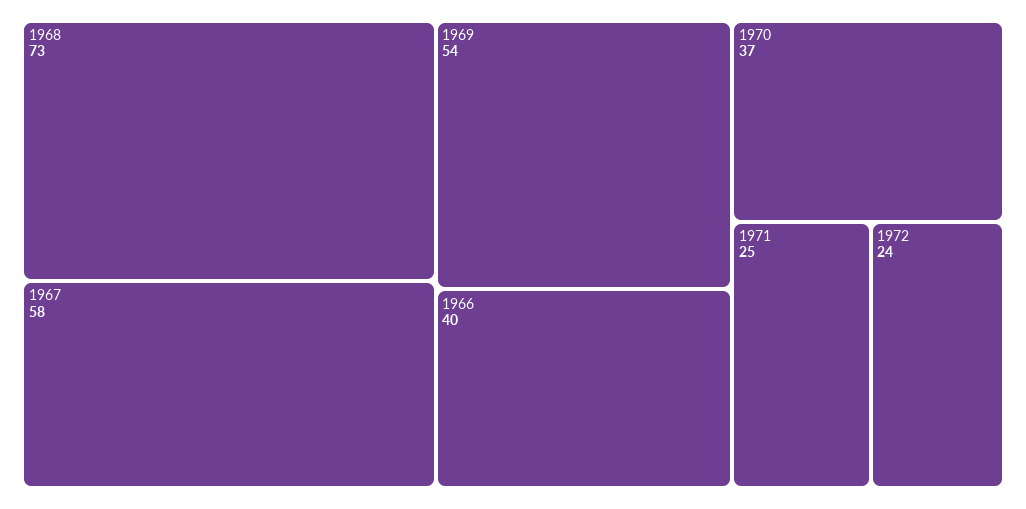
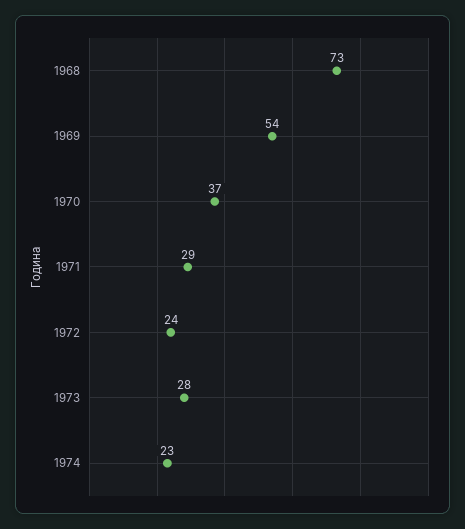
1967: 58 -> none
1966: 40 -> none
1971: 25 -> 29
1973: none -> 28
1974: none -> 23

